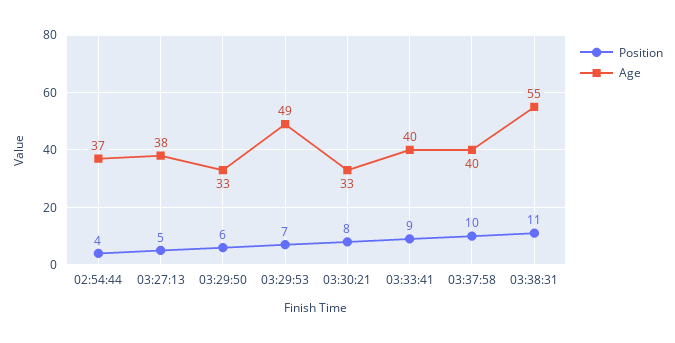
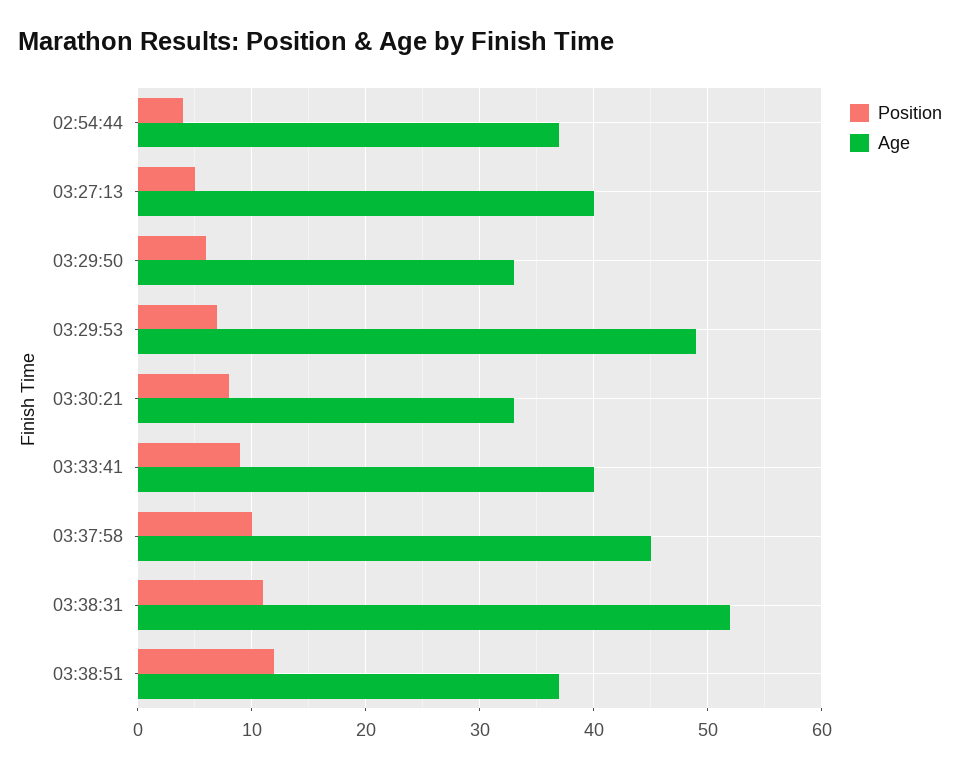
Age, 03:27:13: 38 -> 40
Age, 03:37:58: 40 -> 45
Age, 03:38:31: 55 -> 52
Position, 03:38:51: none -> 12
Age, 03:38:51: none -> 37

